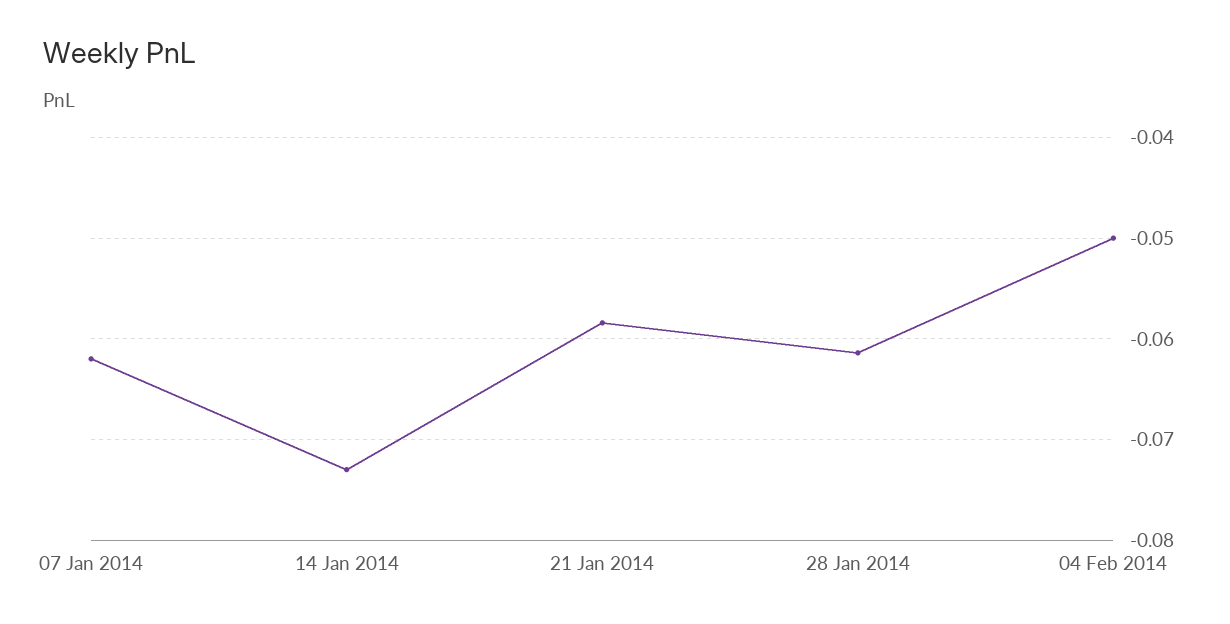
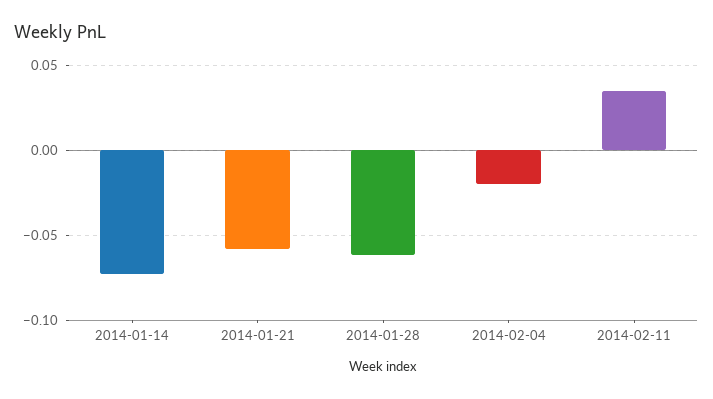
07 Jan 2014: -0.062 -> none
04 Feb 2014: -0.05 -> -0.02
2014-02-11: none -> 0.035

